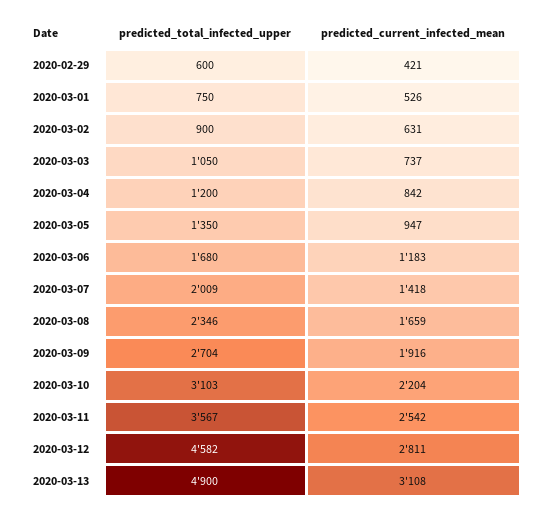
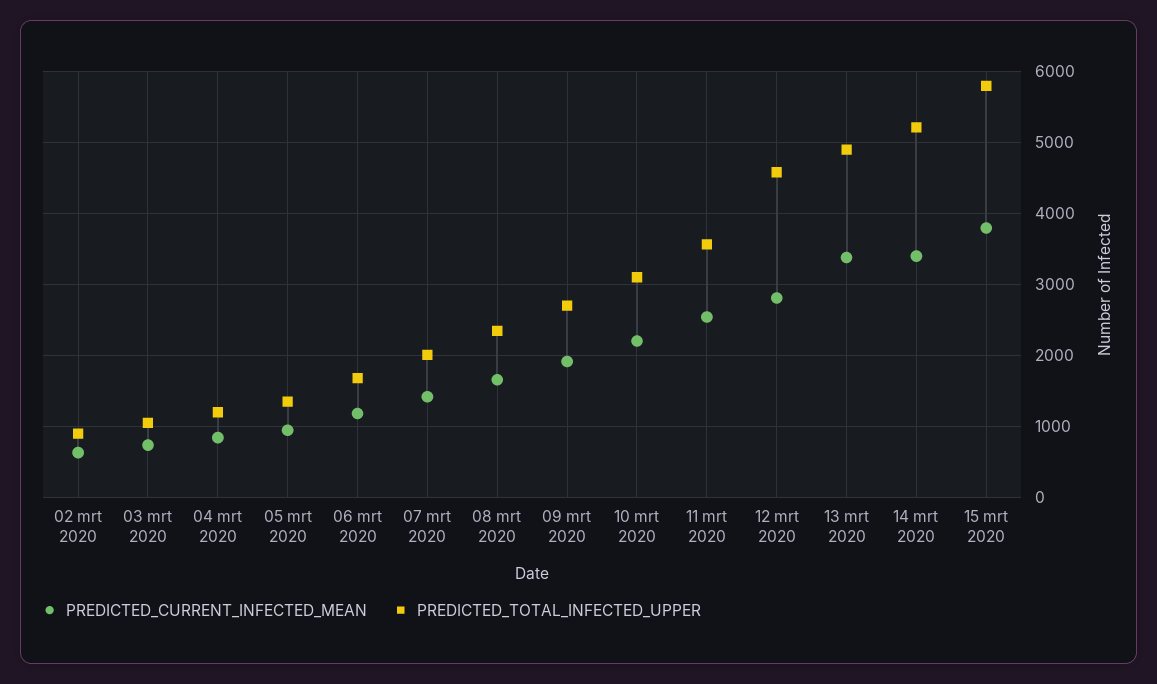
predicted_total_infected_upper, 2020-02-29: 600 -> none
predicted_current_infected_mean, 2020-02-29: 421 -> none
predicted_total_infected_upper, 2020-03-01: 750 -> none
predicted_current_infected_mean, 2020-03-01: 526 -> none
predicted_current_infected_mean, 2020-03-13: 3108 -> 3400
predicted_current_infected_mean, 14 mrt 2020: none -> 3400
predicted_total_infected_upper, 14 mrt 2020: none -> 5200
predicted_current_infected_mean, 15 mrt 2020: none -> 3800
predicted_total_infected_upper, 15 mrt 2020: none -> 5800

